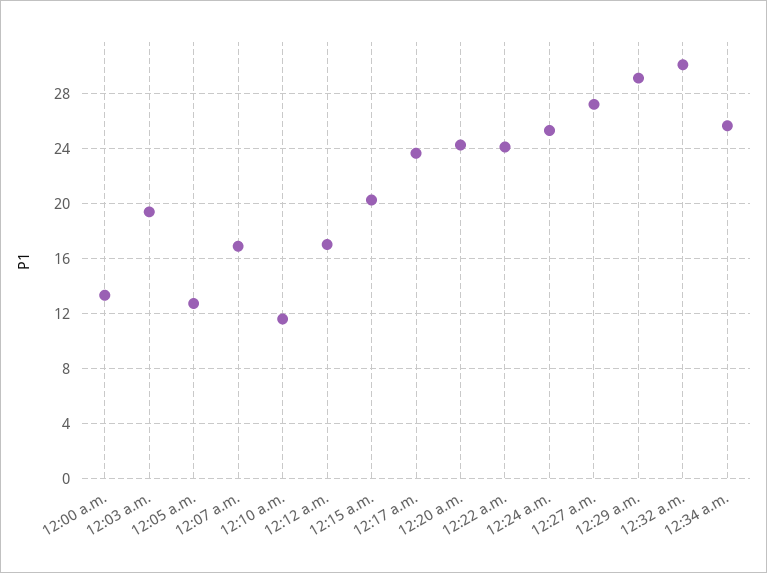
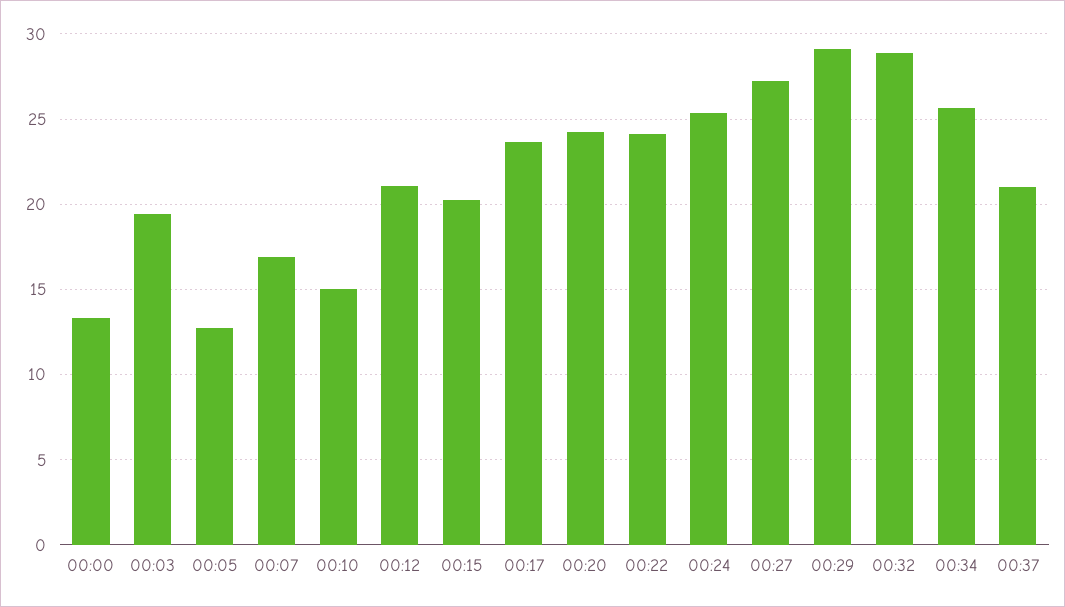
12:10 a.m.: 11.5 -> 15
12:12 a.m.: 17 -> 21
12:32 a.m.: 30 -> 29
00:37: none -> 21

